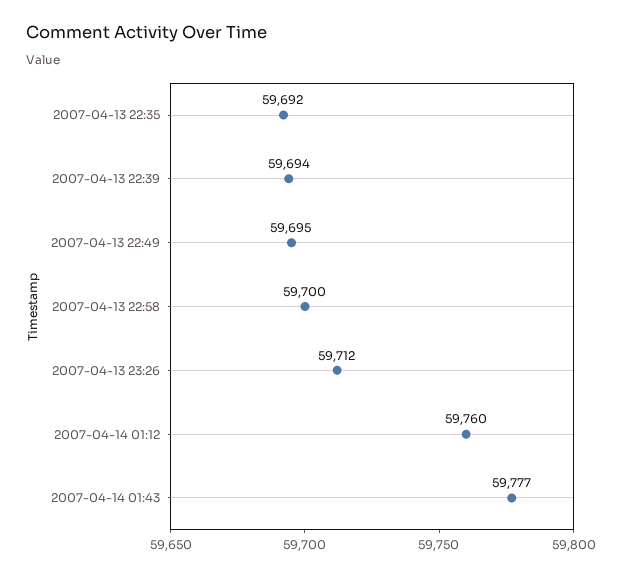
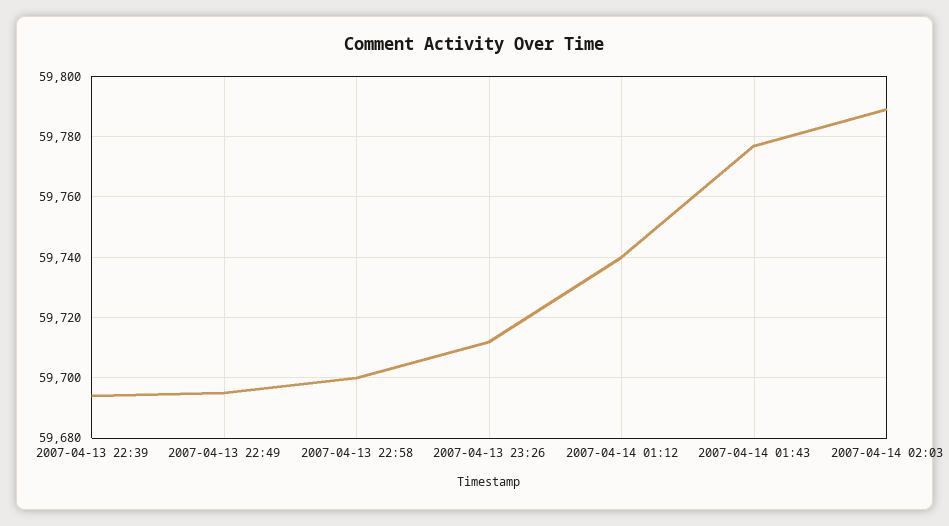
2007-04-13 22:35: 59692 -> none
2007-04-14 01:12: 59760 -> 59740
2007-04-14 02:03: none -> 59790

